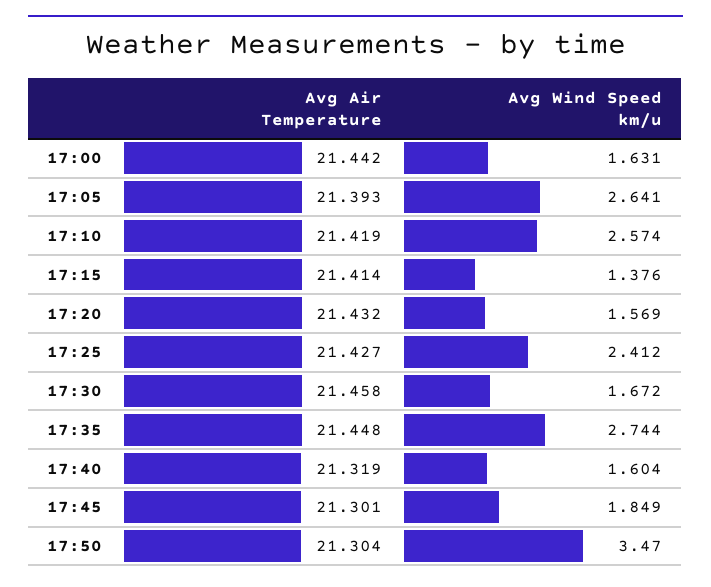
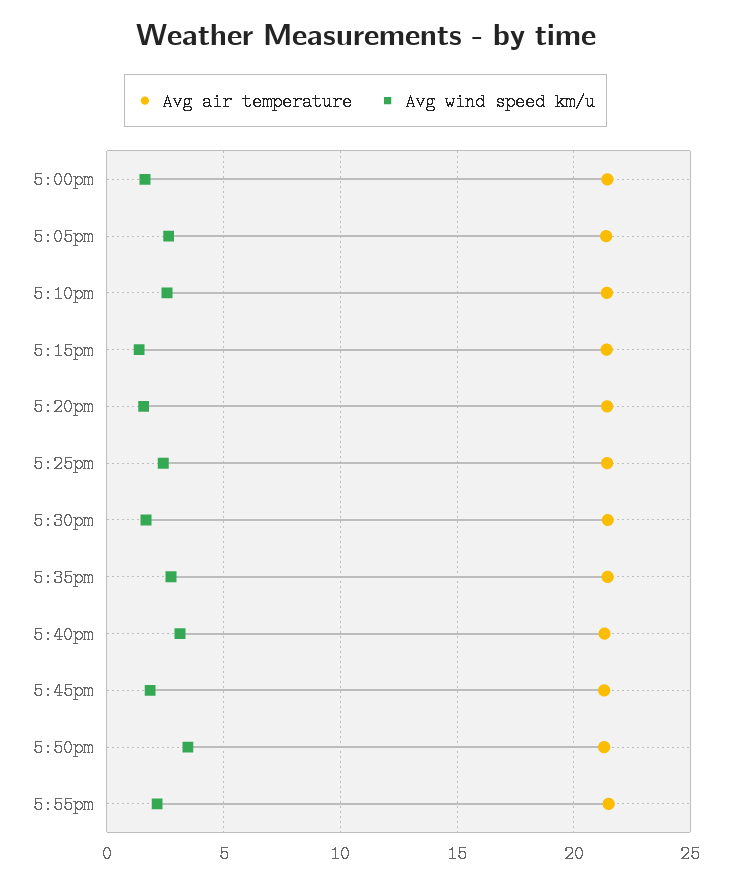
Avg Wind Speed km/u, 17:40: 1.604 -> 3
Avg Air Temperature, 5:55pm: none -> 21.5
Avg Wind Speed km/u, 5:55pm: none -> 2

